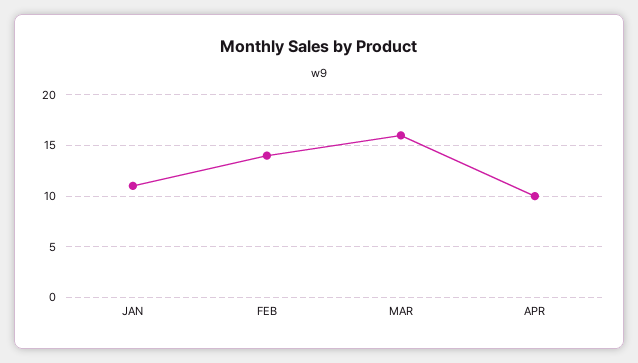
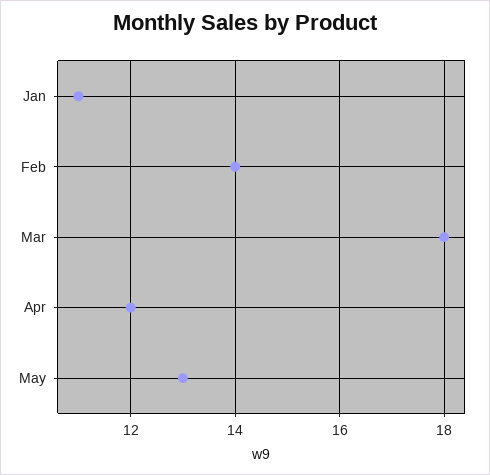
MAR: 16 -> 18
APR: 10 -> 12
May: none -> 13

